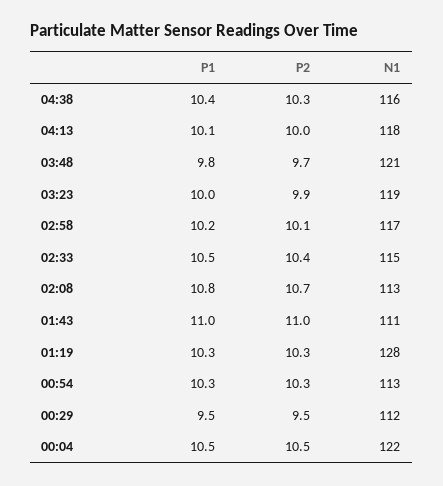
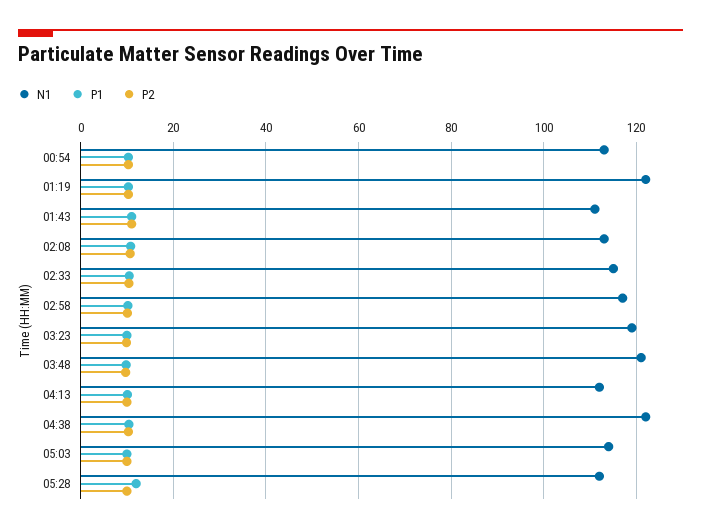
N1, 04:38: 116 -> 122
N1, 04:13: 118 -> 112
N1, 01:19: 128 -> 122
P1, 00:29: 9.5 -> none
P2, 00:29: 9.5 -> none
N1, 00:29: 112 -> none
P1, 00:04: 10.5 -> none
P2, 00:04: 10.5 -> none
N1, 00:04: 122 -> none
N1, 05:03: none -> 114
P1, 05:03: none -> 10
P2, 05:03: none -> 10
N1, 05:28: none -> 112
P1, 05:28: none -> 12
P2, 05:28: none -> 10

